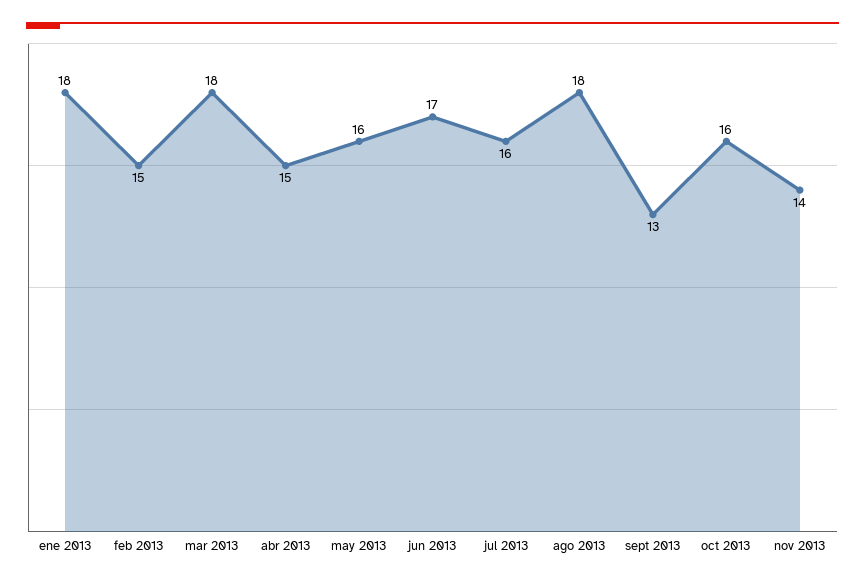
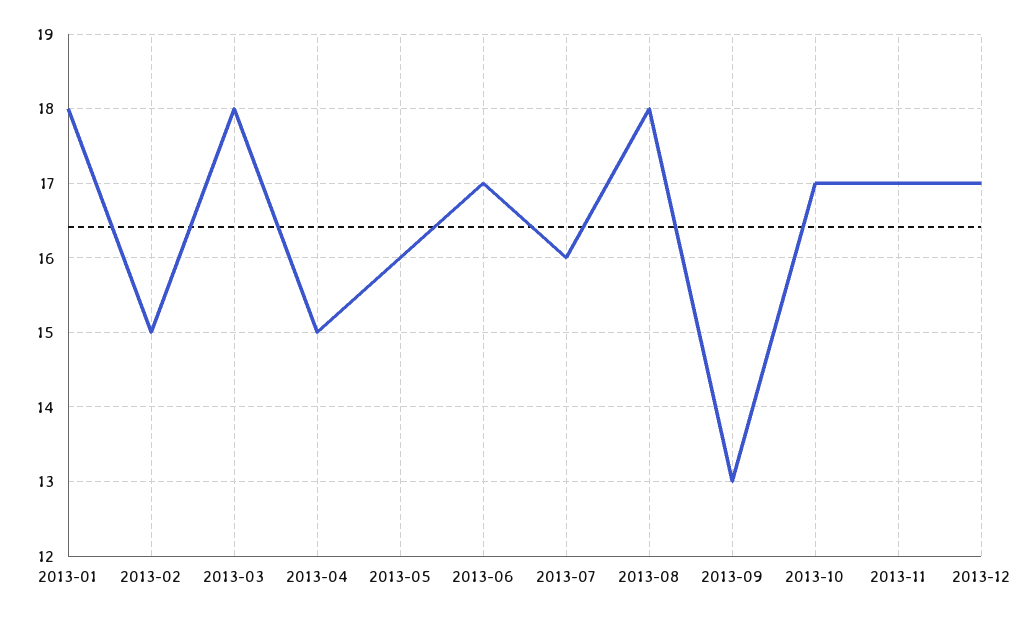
oct 2013: 16 -> 17
nov 2013: 14 -> 17
2013-12: none -> 17

